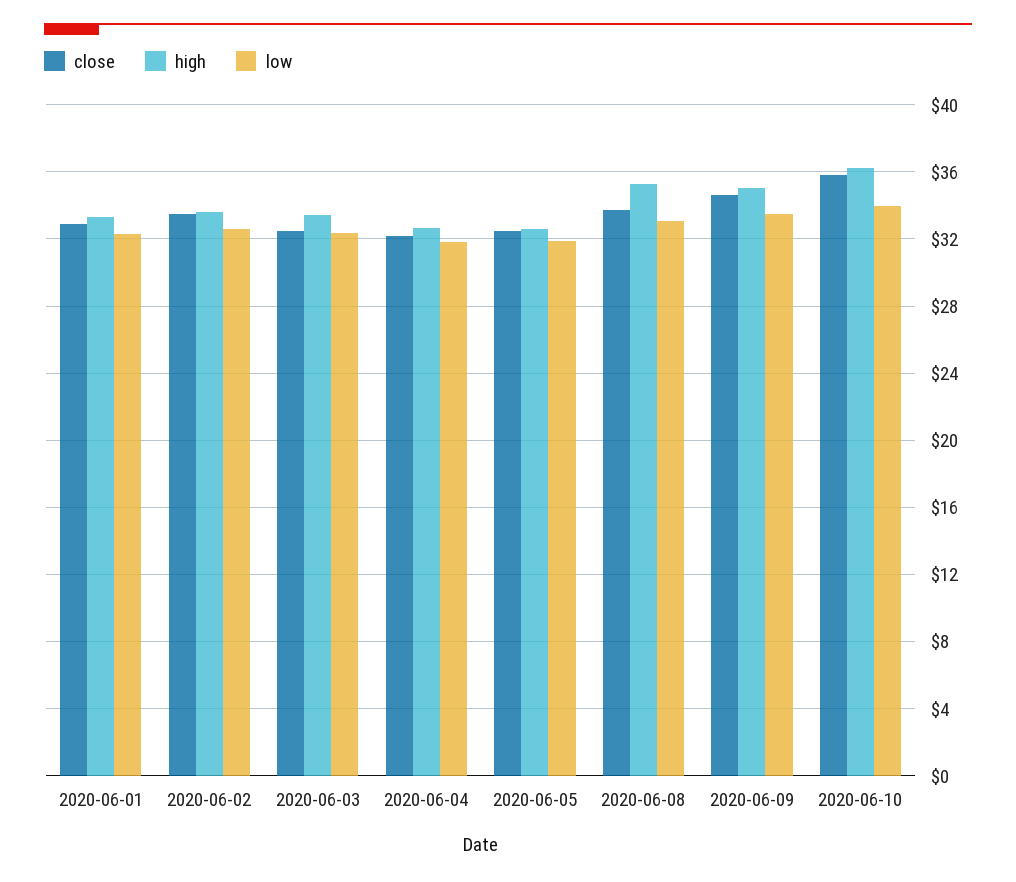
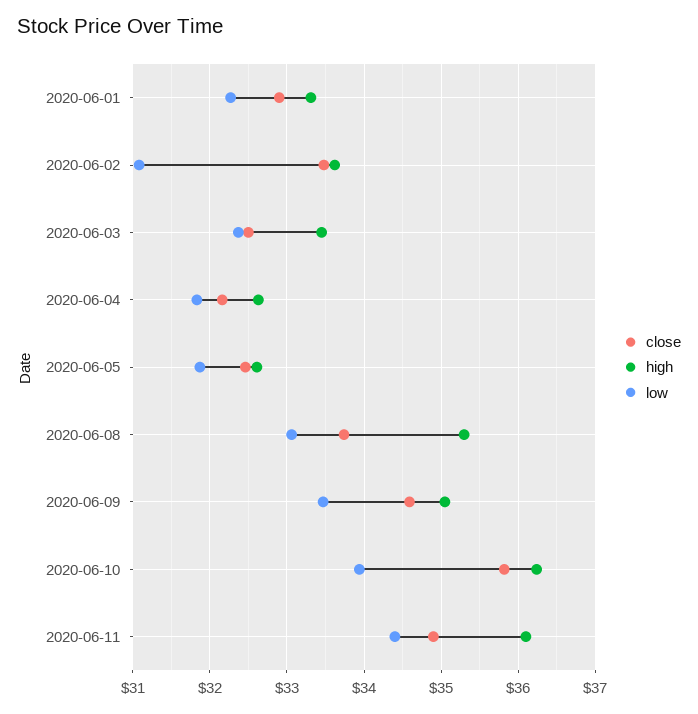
low, 2020-06-02: 32.5 -> 31.1
close, 2020-06-11: none -> 34.9
high, 2020-06-11: none -> 36.1
low, 2020-06-11: none -> 34.4

